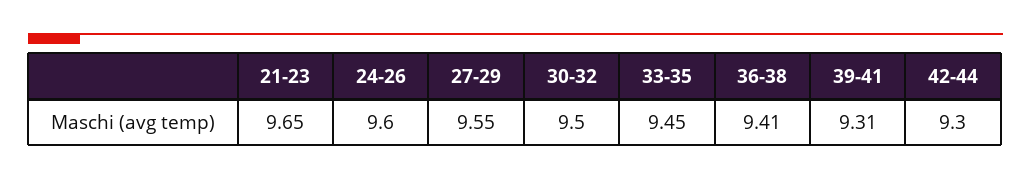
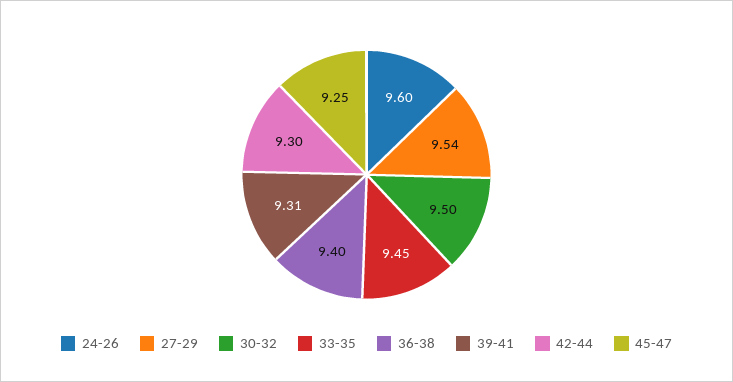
21-23: 9.65 -> none
27-29: 9.55 -> 9.54
36-38: 9.41 -> 9.4
45-47: none -> 9.25

